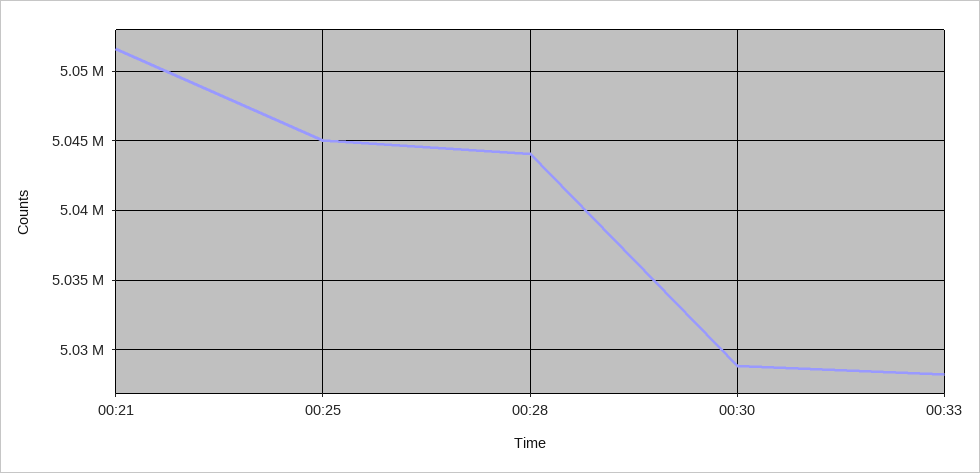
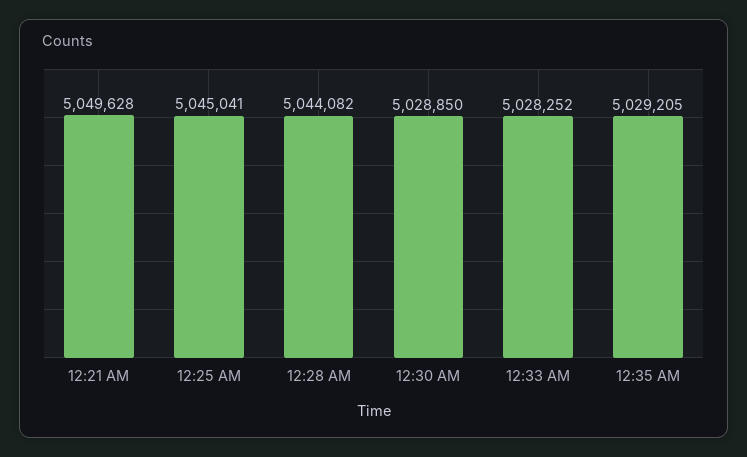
00:21: 5051500 -> 5049628
12:35 AM: none -> 5029205

